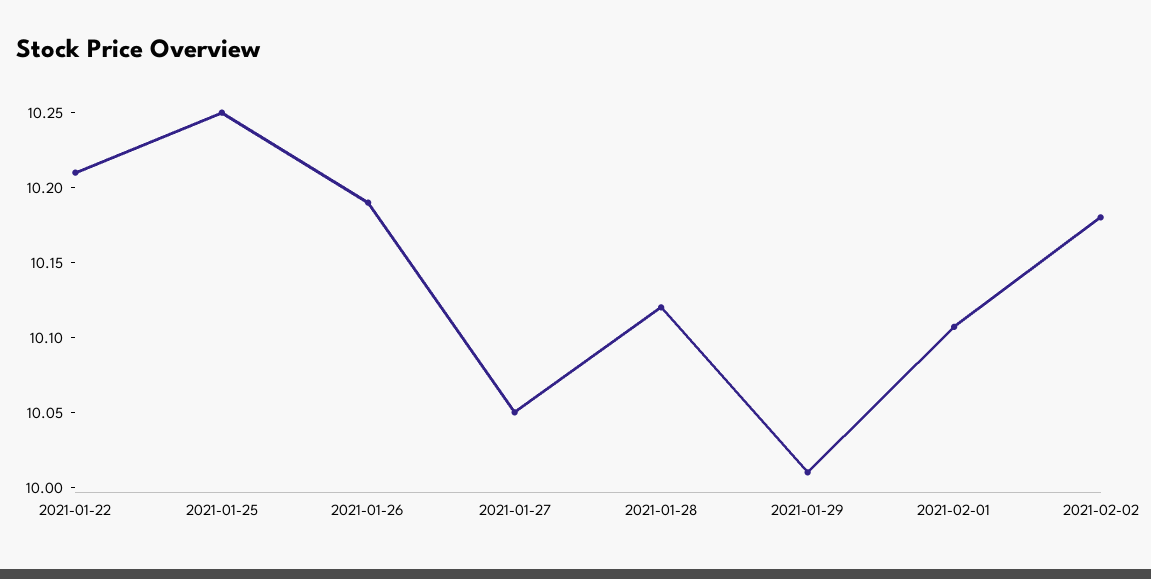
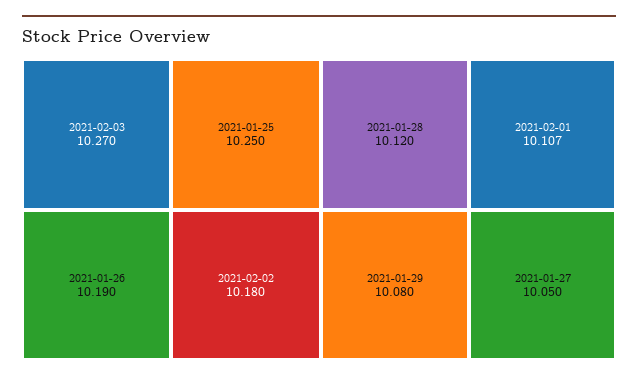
2021-01-22: 10.21 -> none
2021-01-29: 10.01 -> 10.08
2021-02-03: none -> 10.27

